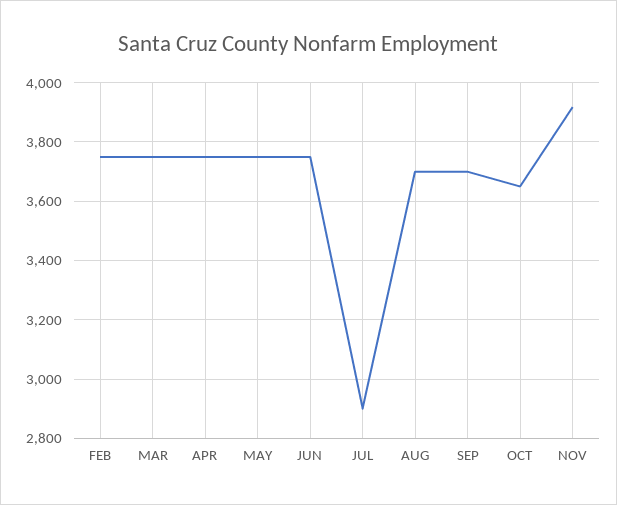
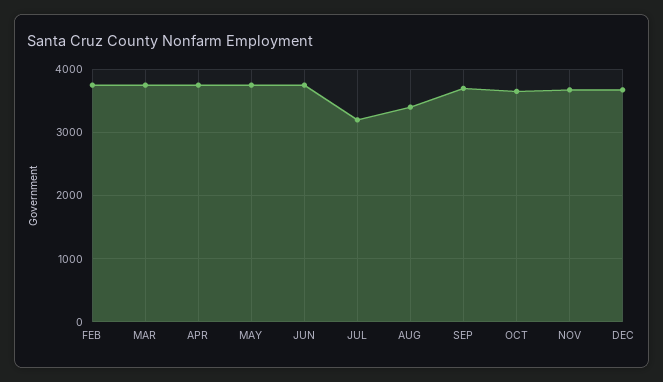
JUL: 2900 -> 3200
AUG: 3700 -> 3400
NOV: 3925 -> 3700
DEC: none -> 3700

